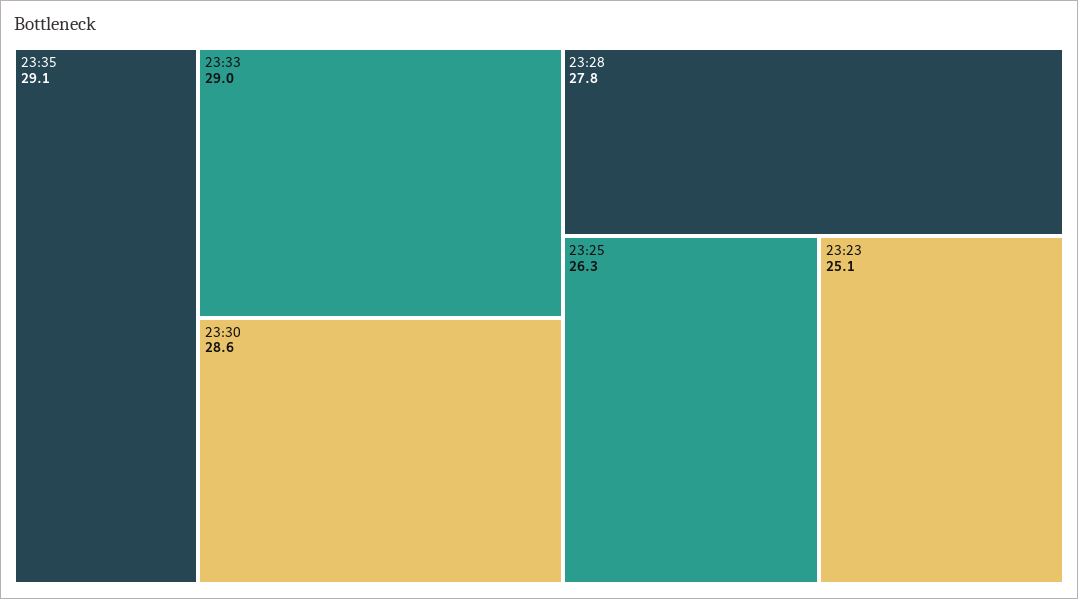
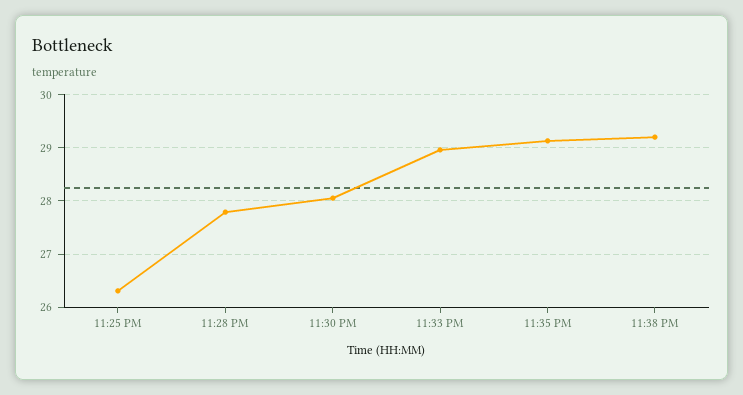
23:30: 28.6 -> 28
23:23: 25.1 -> none
11:38 PM: none -> 29.2

